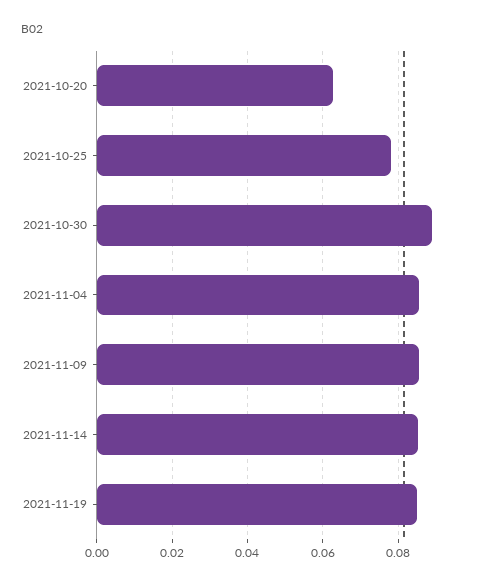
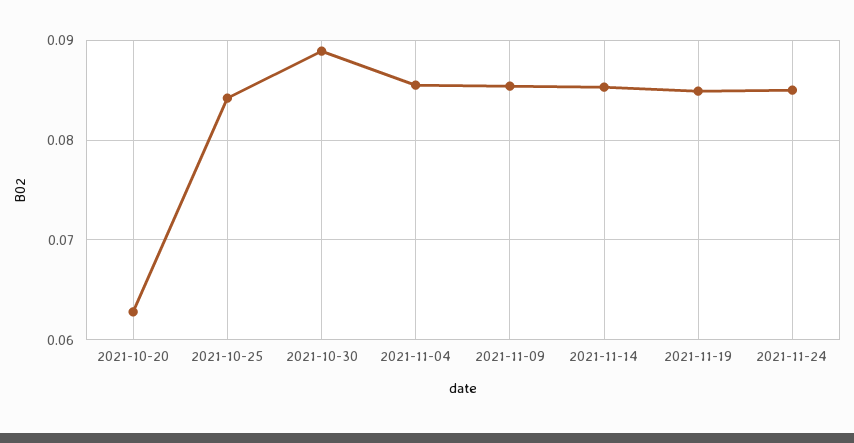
2021-10-25: 0.078 -> 0.084
2021-11-24: none -> 0.085

